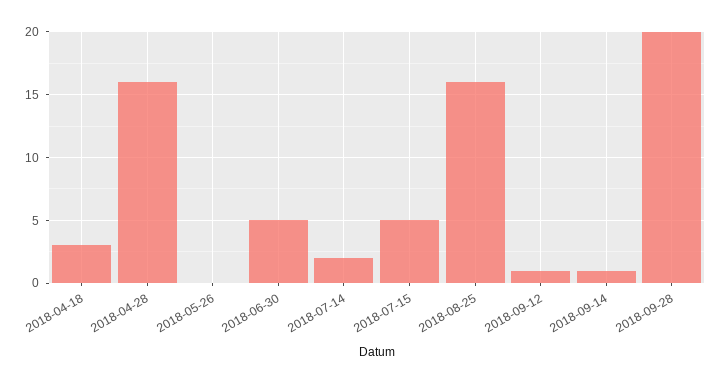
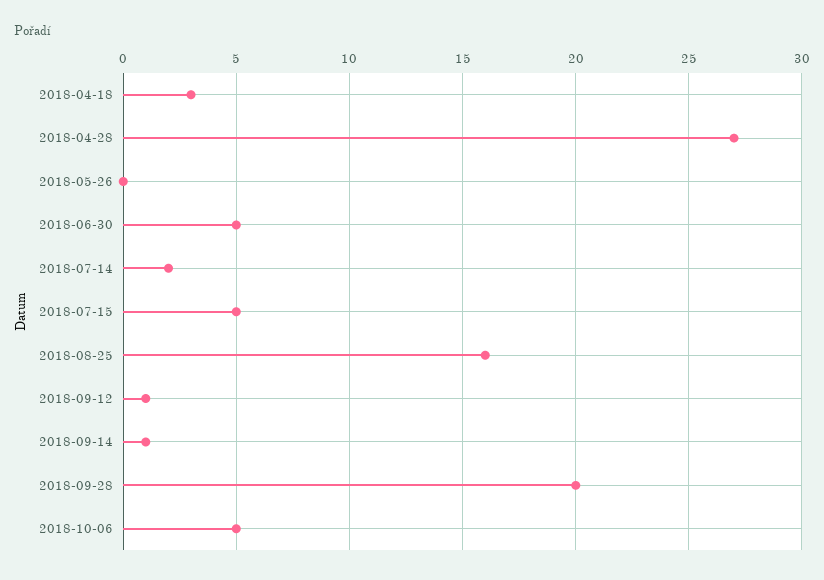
2018-04-28: 16 -> 27
2018-10-06: none -> 5

